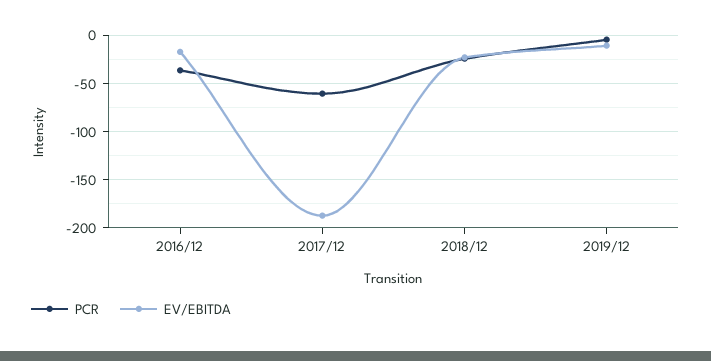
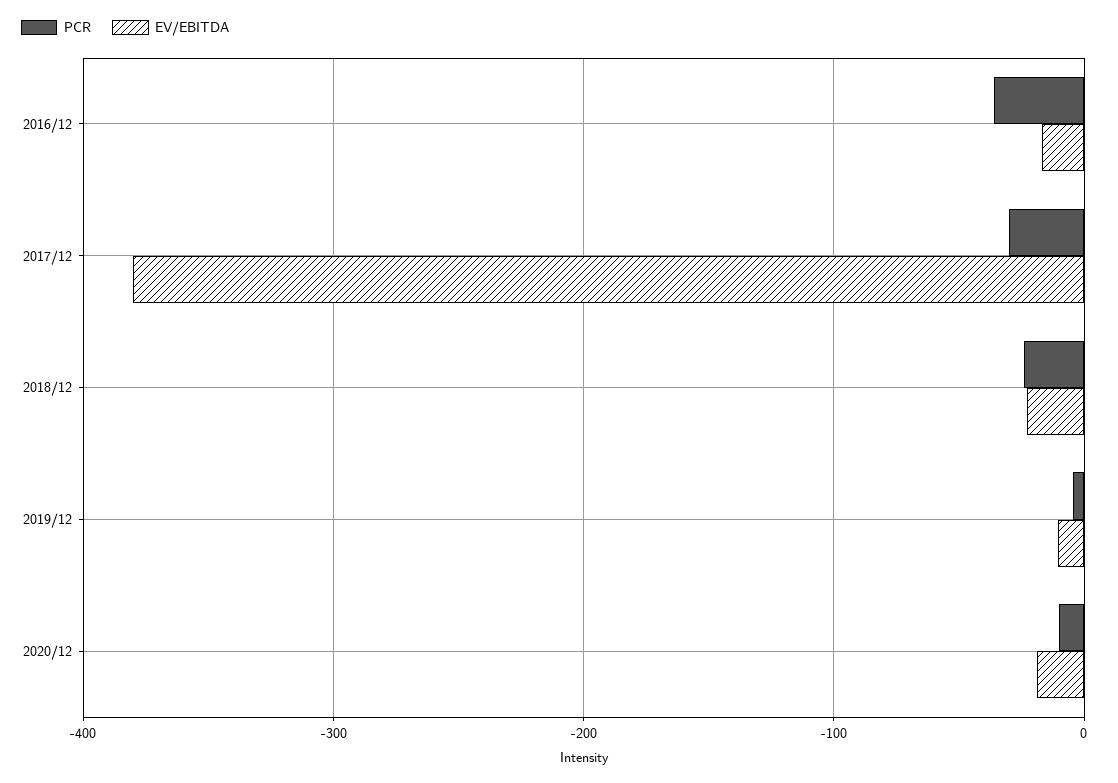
PCR, 2017/12: -60 -> -30
EV/EBITDA, 2017/12: -190 -> -380
PCR, 2020/12: none -> -10
EV/EBITDA, 2020/12: none -> -20

